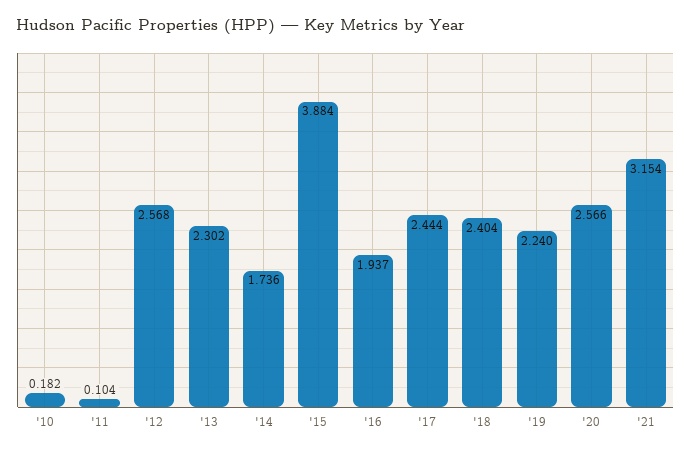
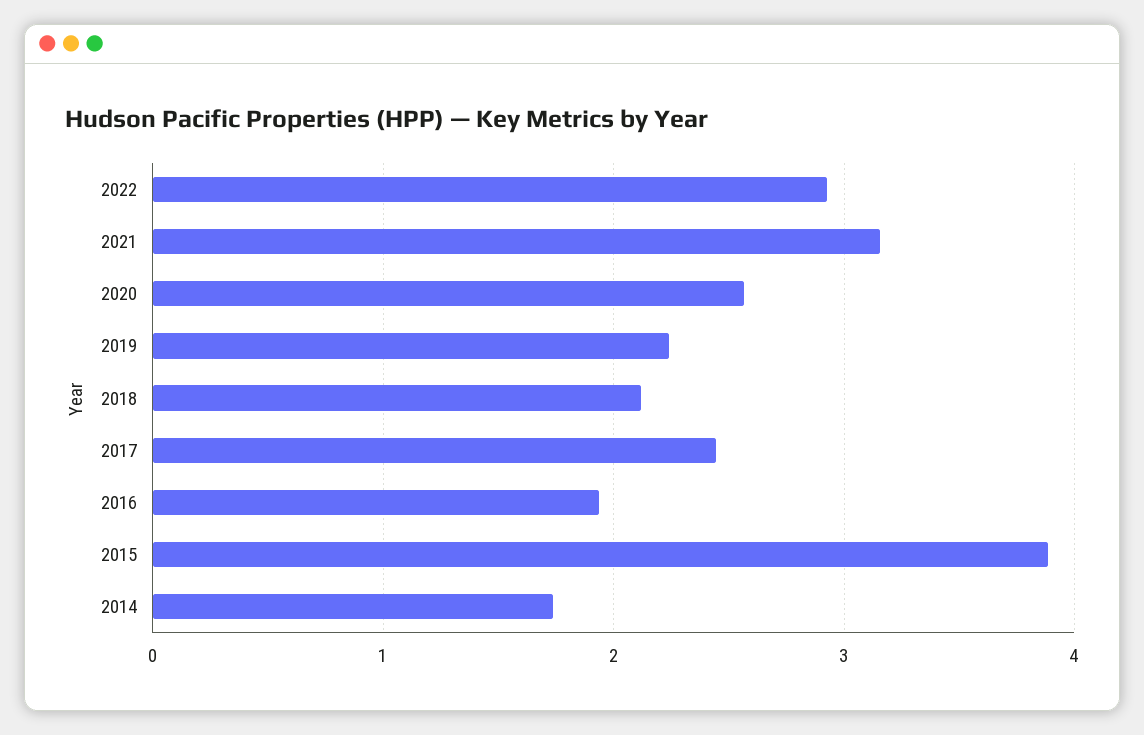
'10: 0.182 -> none
'11: 0.104 -> none
'12: 2.568 -> none
'13: 2.302 -> none
'18: 2.404 -> 2.1
2022: none -> 2.9

